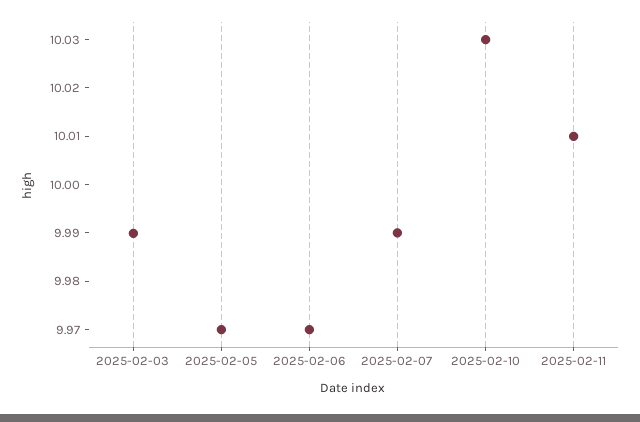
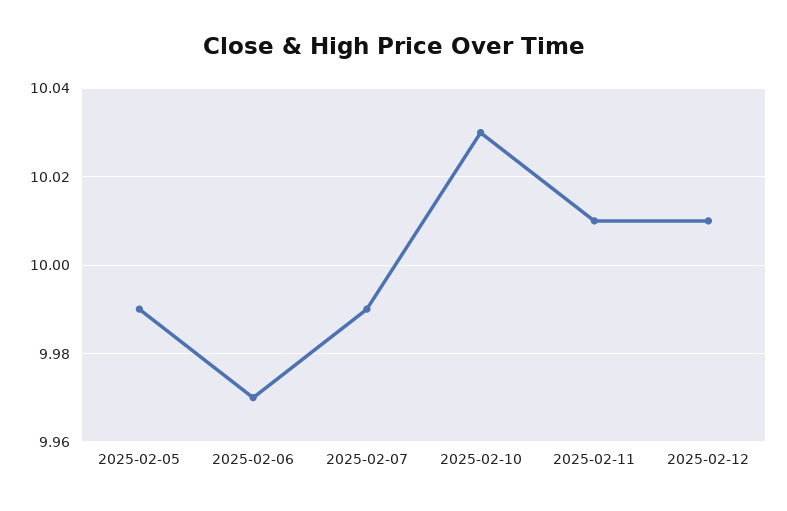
2025-02-03: 9.99 -> none
2025-02-05: 9.97 -> 9.99
2025-02-12: none -> 10.01

